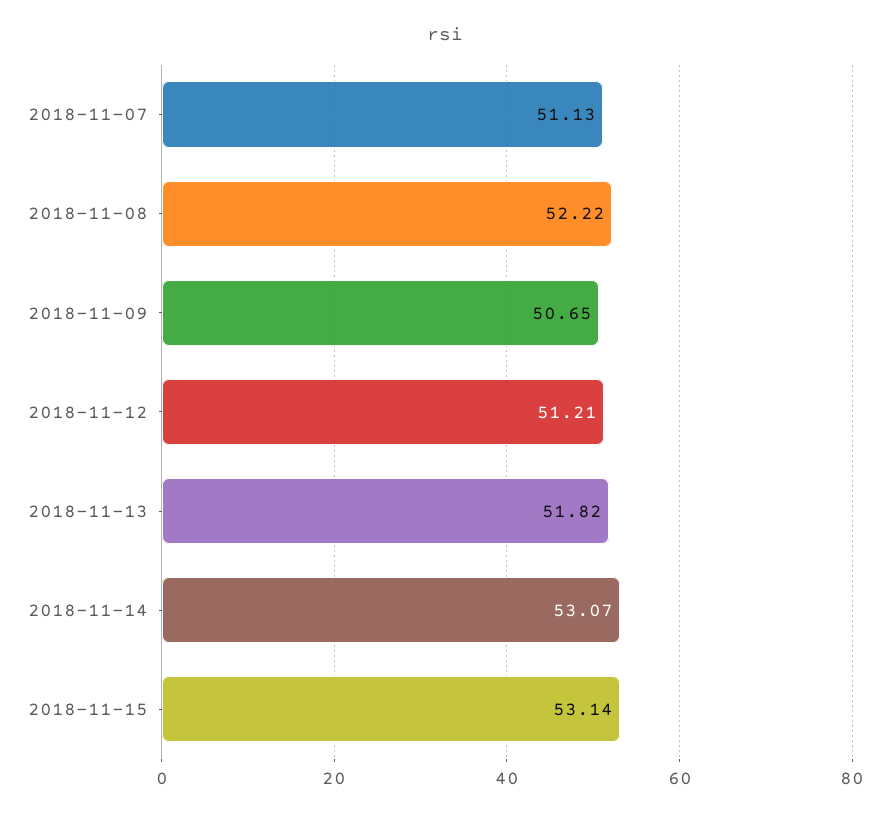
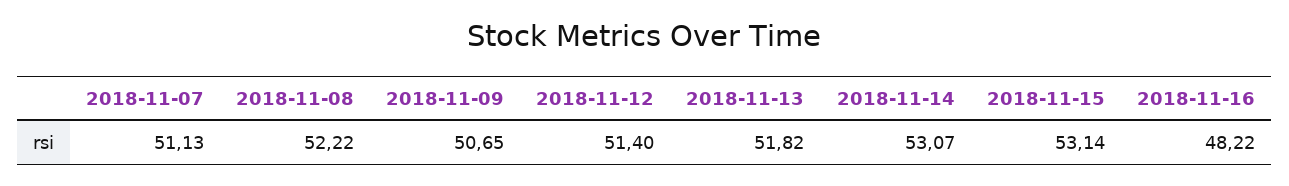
2018-11-12: 51.21 -> 51.4
2018-11-16: none -> 48.22

